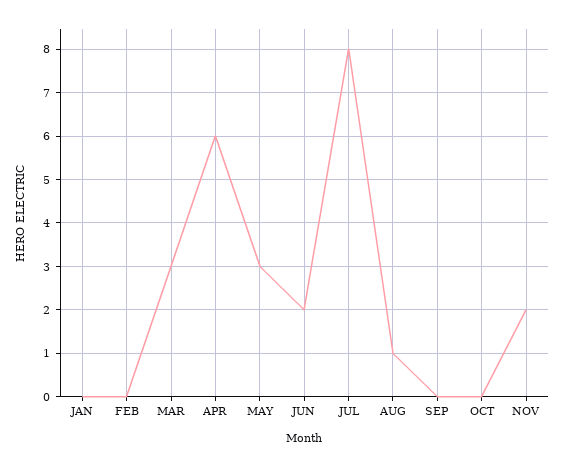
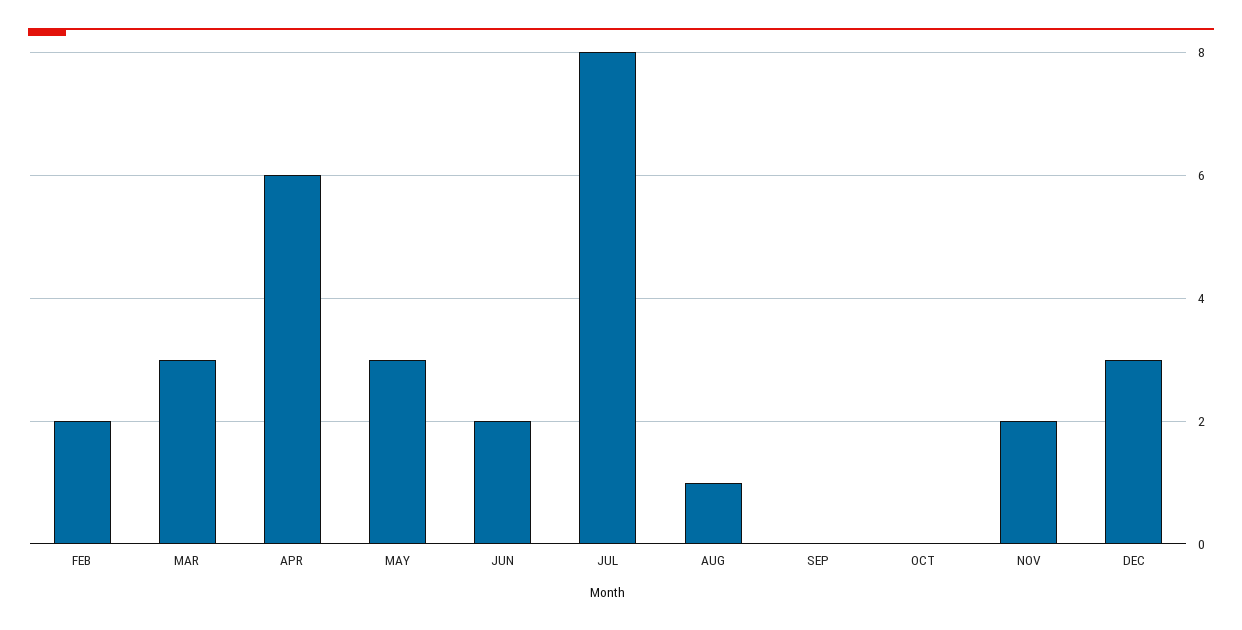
JAN: 0 -> none
FEB: 0 -> 2
DEC: none -> 3

